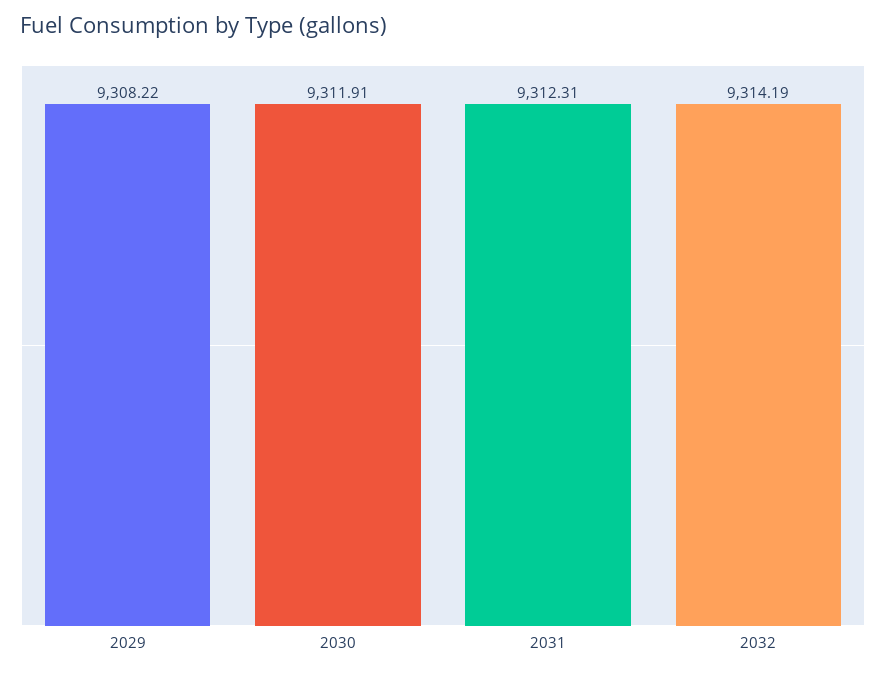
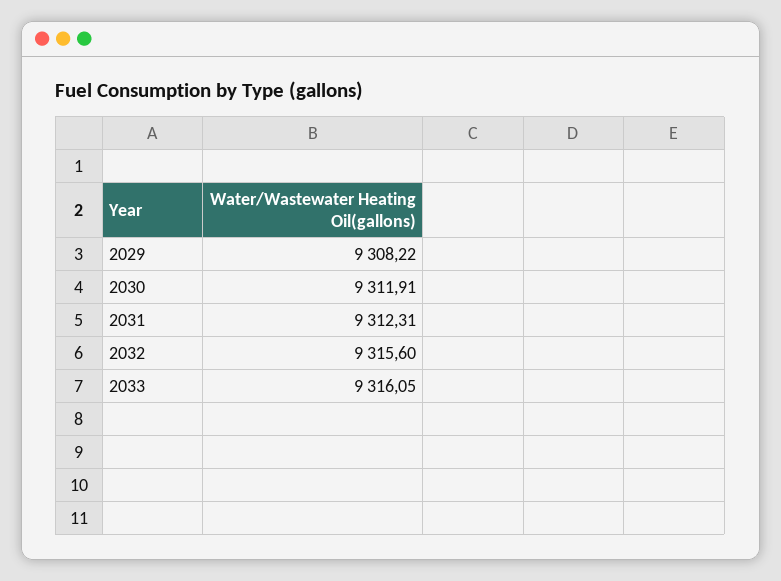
2032: 9314.19 -> 9315.6
2033: none -> 9316.05

